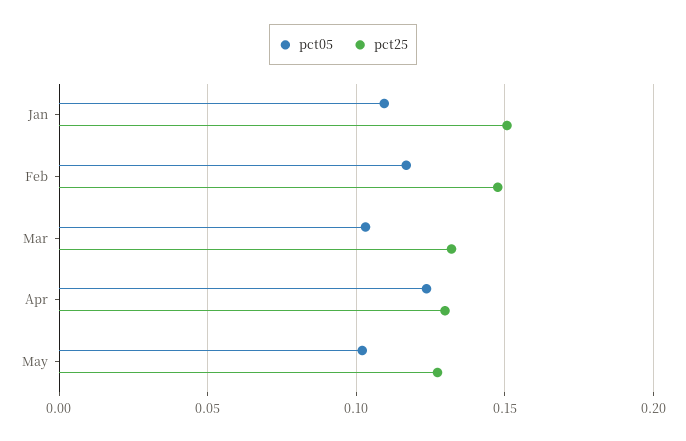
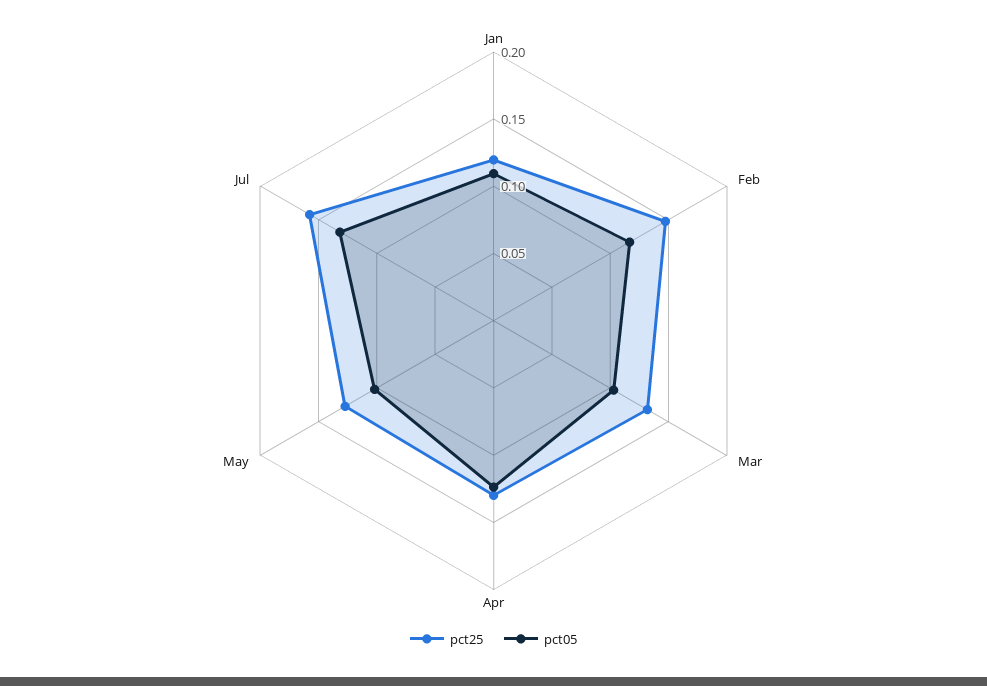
pct25, Jan: 0.15 -> 0.12
pct25, Jul: none -> 0.16
pct05, Jul: none -> 0.13

